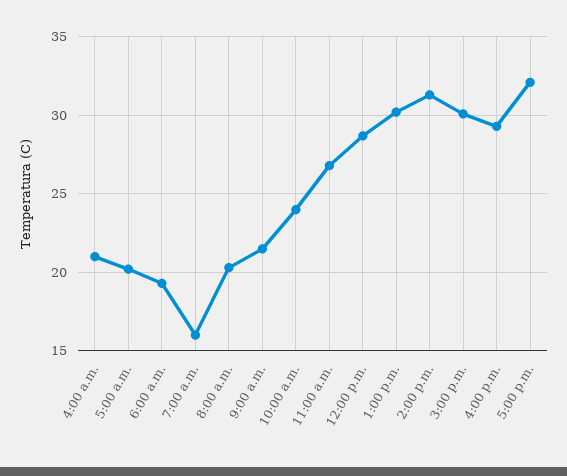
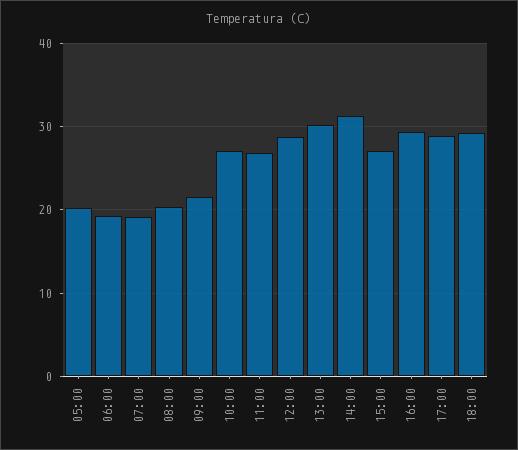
4:00 a.m.: 21 -> none
7:00 a.m.: 16 -> 19
10:00 a.m.: 24 -> 27
3:00 p.m.: 30 -> 27
5:00 p.m.: 32 -> 29
18:00: none -> 29

